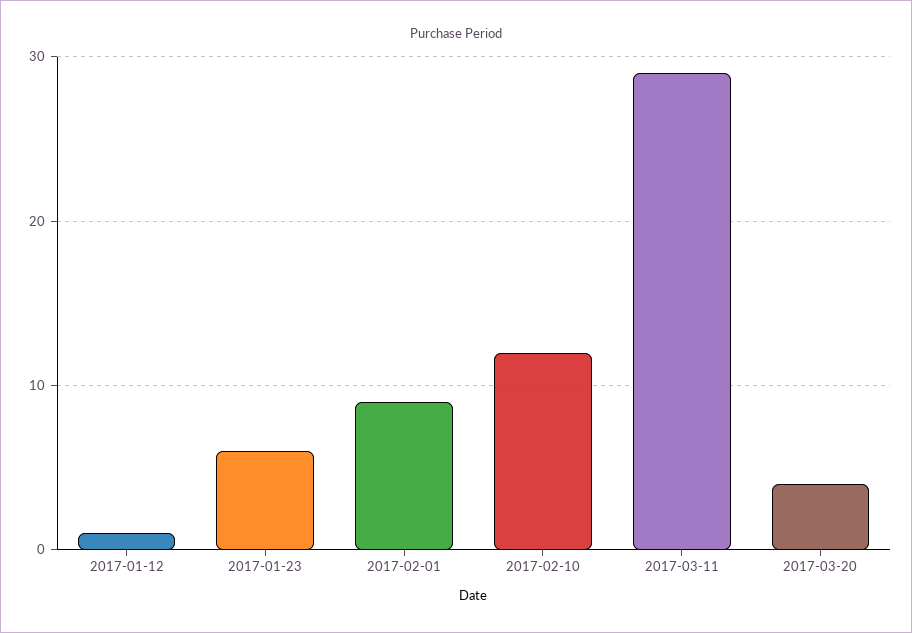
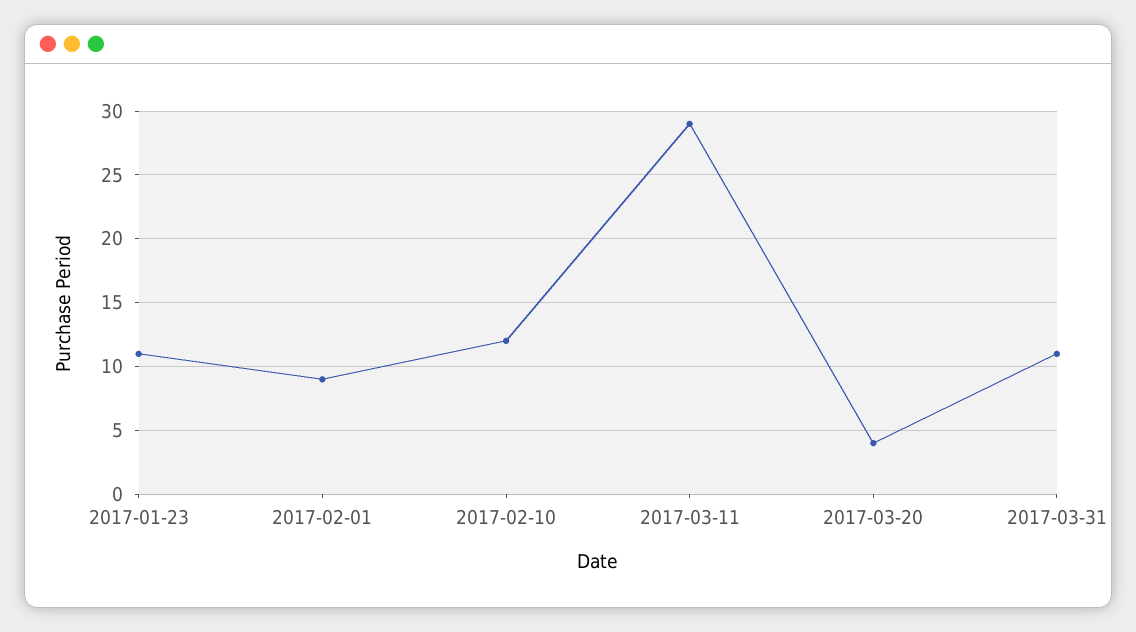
2017-01-12: 1 -> none
2017-01-23: 6 -> 11
2017-03-31: none -> 11

